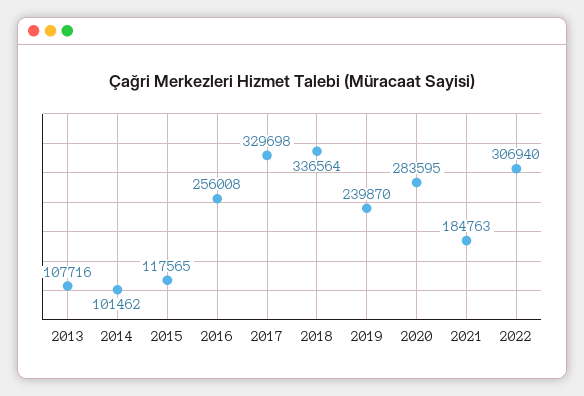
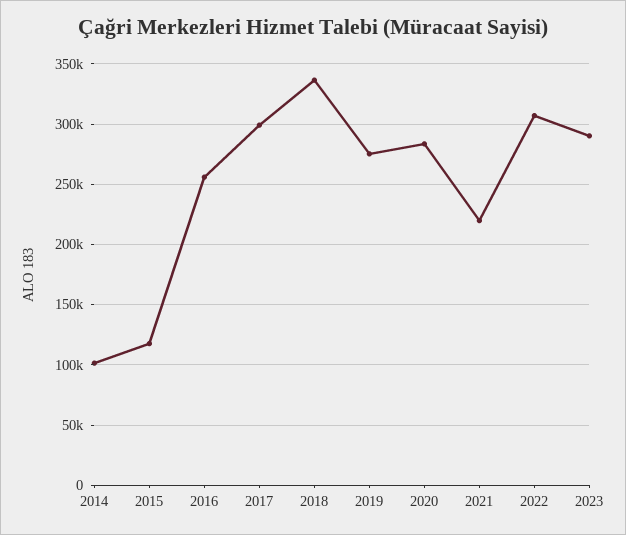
2013: 107716 -> none
2017: 329698 -> 300000
2019: 239870 -> 275000
2021: 184763 -> 220000
2023: none -> 290000

